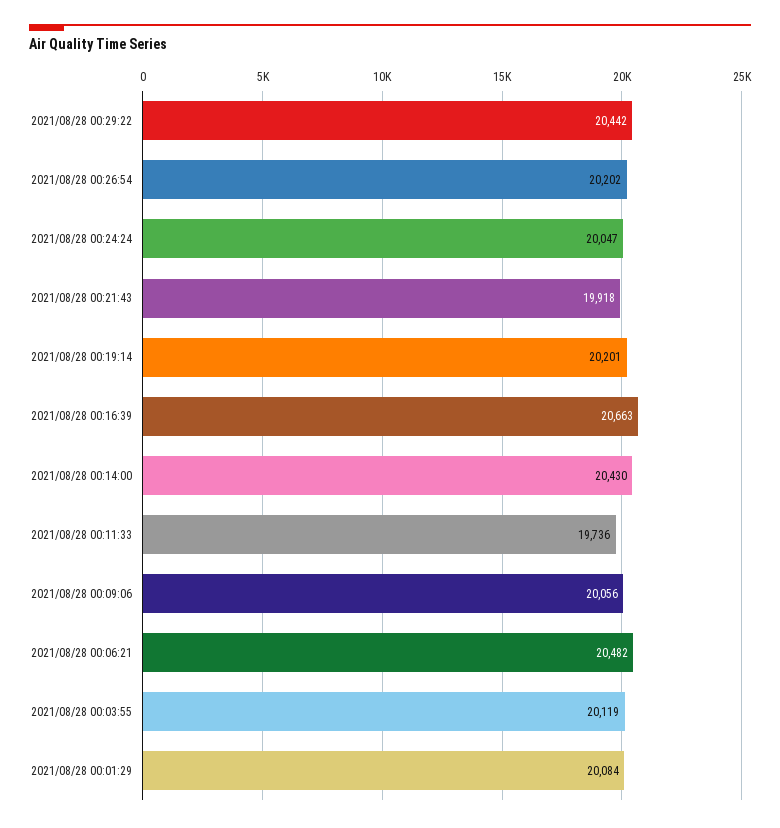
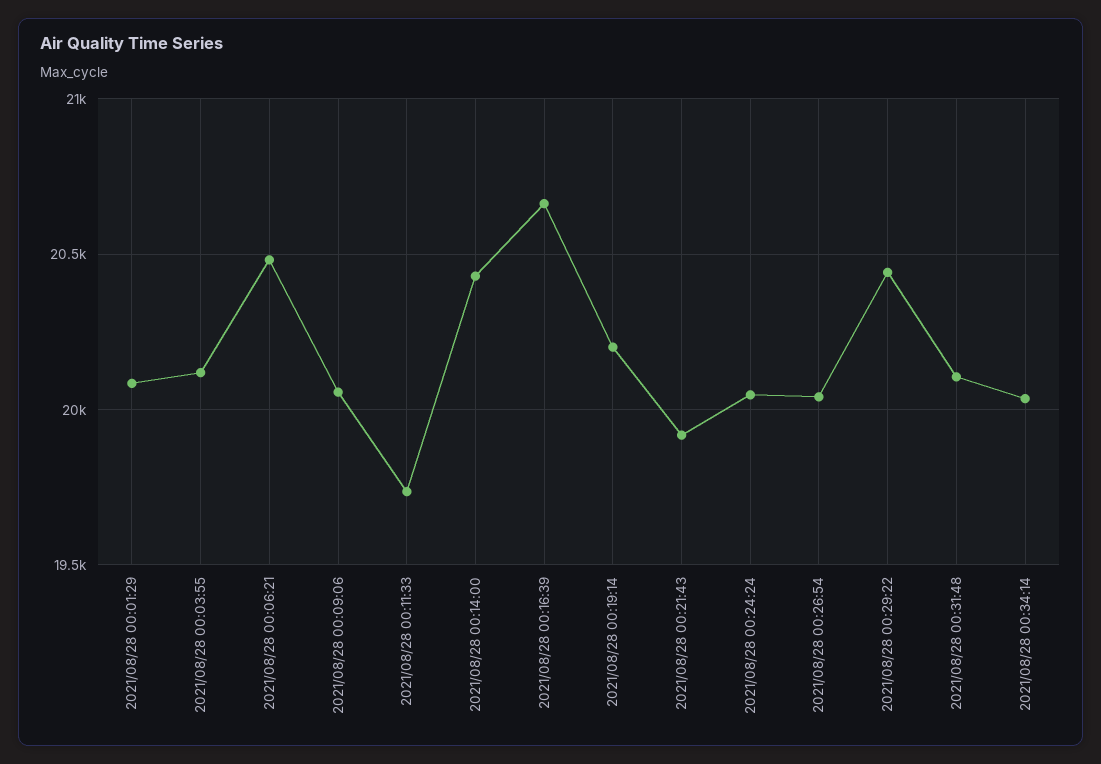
2021/08/28 00:26:54: 20202 -> 20050
2021/08/28 00:31:48: none -> 20100
2021/08/28 00:34:14: none -> 20050

